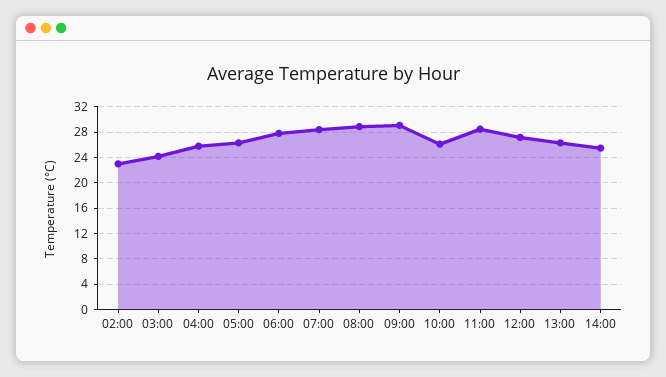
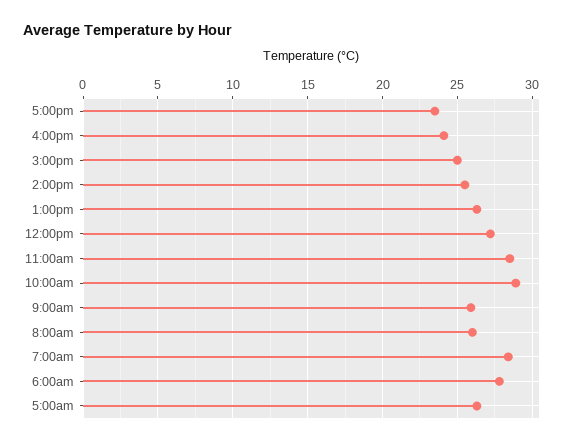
02:00: 23 -> none
03:00: 24 -> none
04:00: 26 -> none
08:00: 29 -> 26
09:00: 29 -> 26
10:00: 26 -> 29
5:00pm: none -> 23.5
4:00pm: none -> 24
3:00pm: none -> 25

